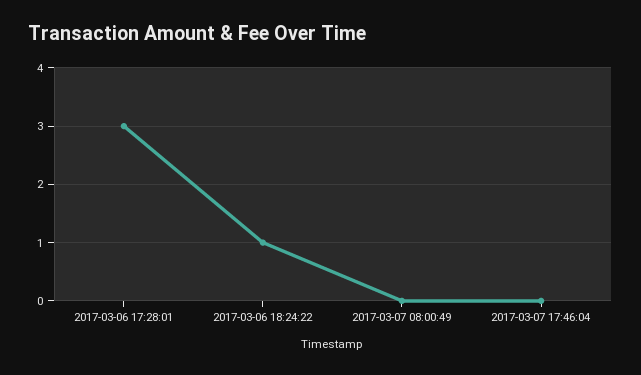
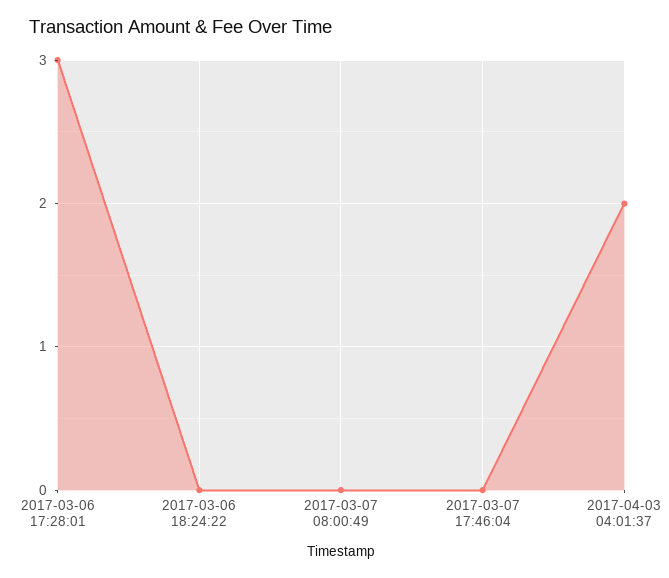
2017-03-06 18:24:22: 1 -> 0
2017-04-03 04:01:37: none -> 2

